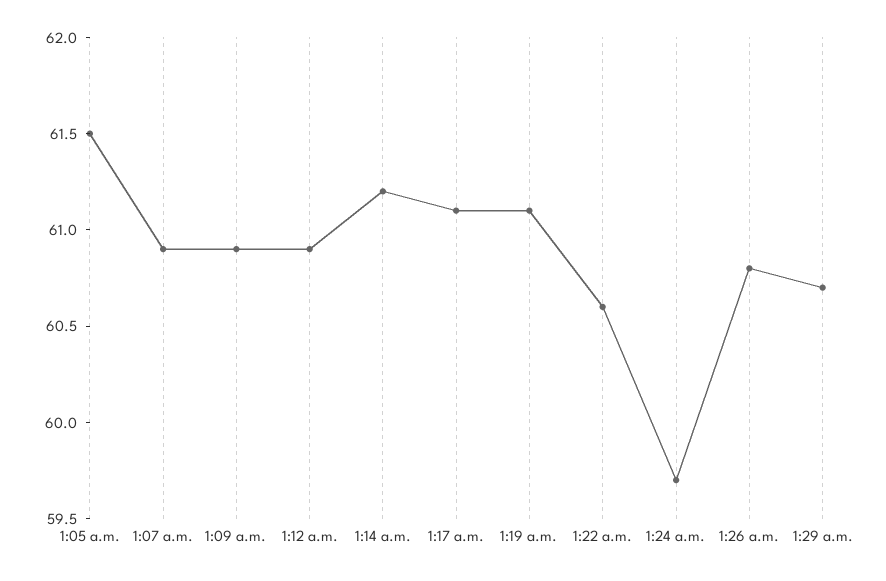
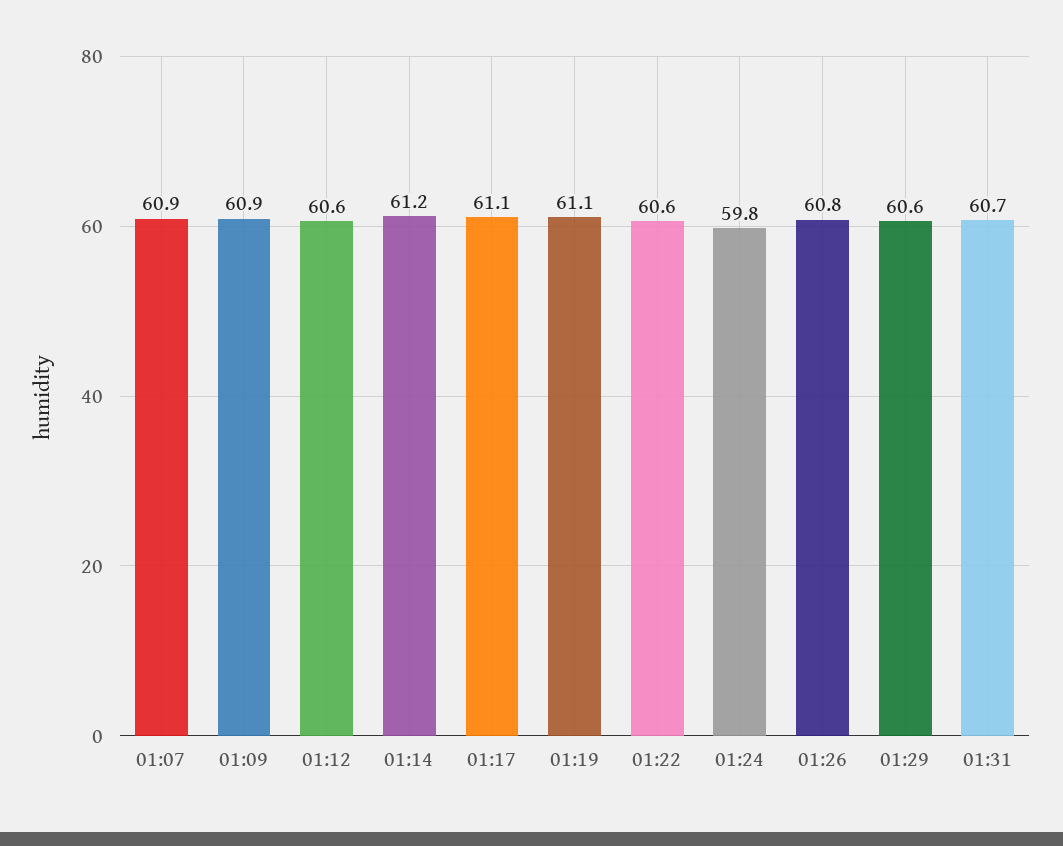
1:05 a.m.: 61.5 -> none
1:12 a.m.: 60.9 -> 60.6
1:24 a.m.: 59.7 -> 59.8
1:29 a.m.: 60.7 -> 60.6
01:31: none -> 60.7

